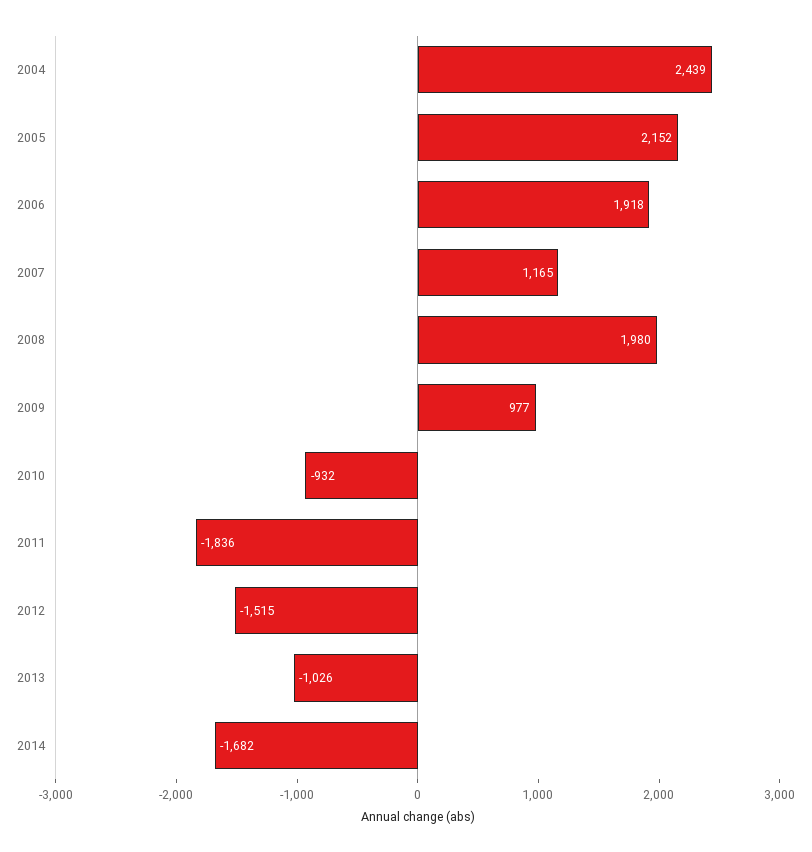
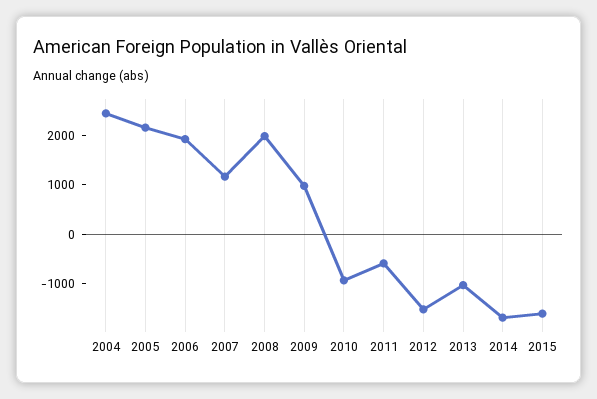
2011: -1836 -> -600
2015: none -> -1600

